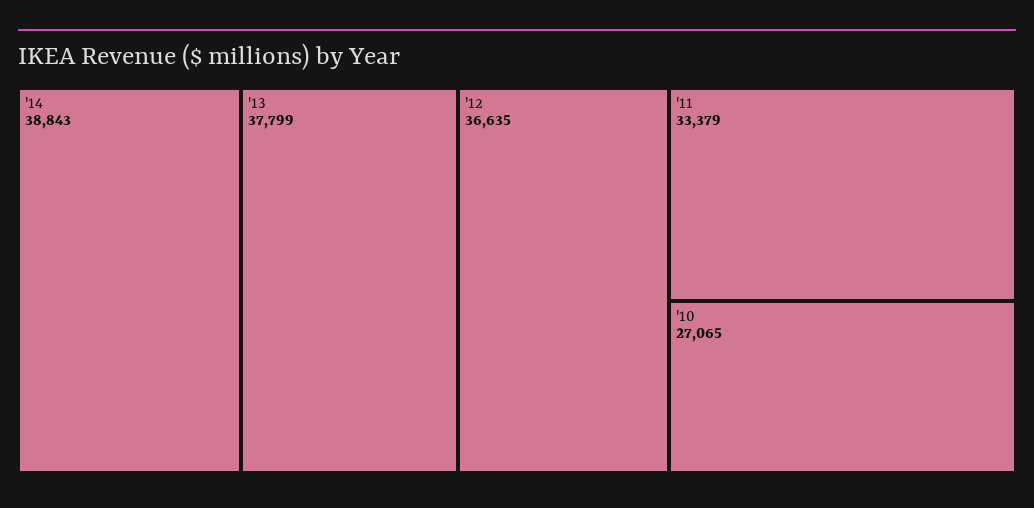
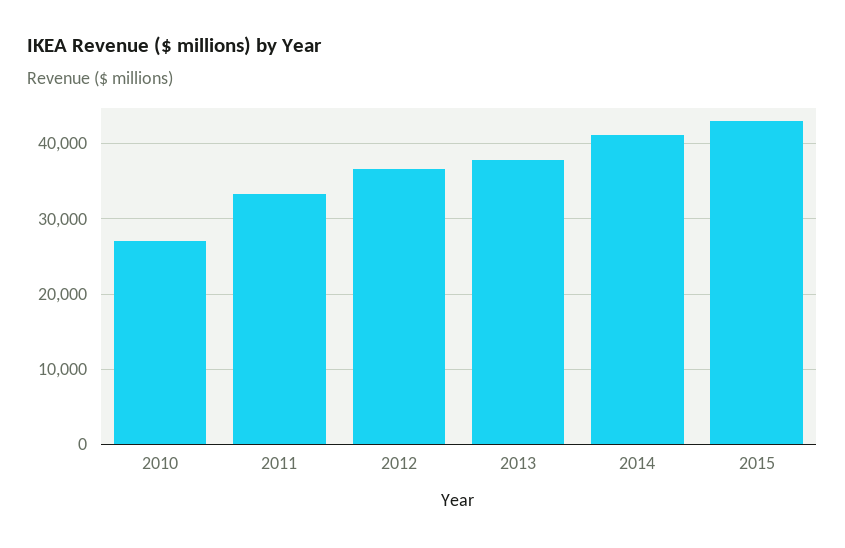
'14: 38843 -> 41000
2015: none -> 43000

